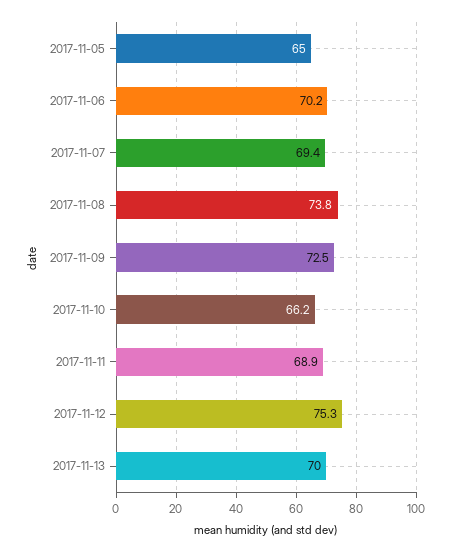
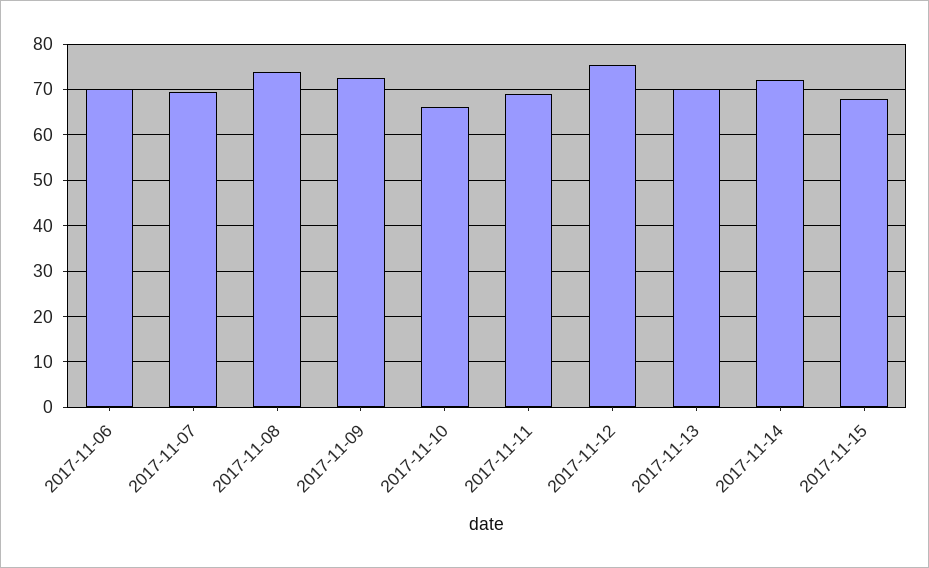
2017-11-05: 65 -> none
2017-11-14: none -> 72
2017-11-15: none -> 68

